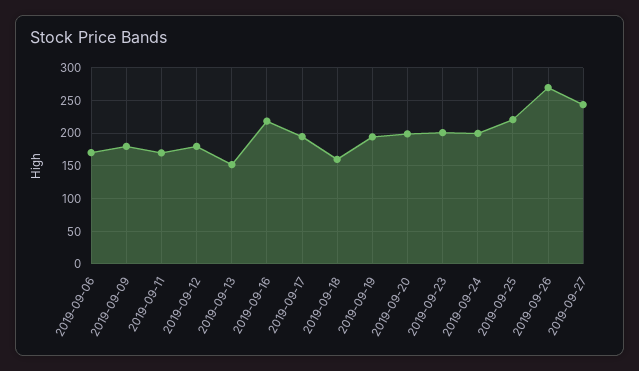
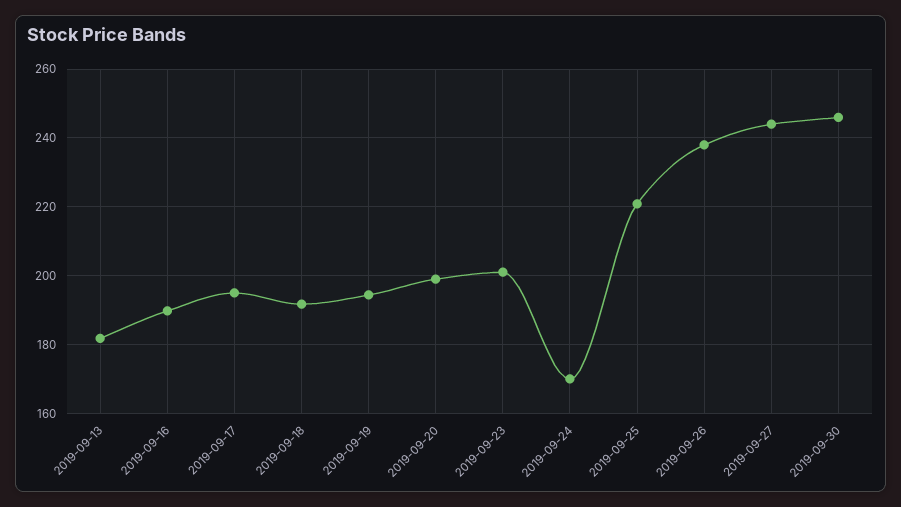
2019-09-06: 170 -> none
2019-09-09: 180 -> none
2019-09-11: 170 -> none
2019-09-12: 180 -> none
2019-09-13: 150 -> 182
2019-09-16: 220 -> 190
2019-09-18: 160 -> 192
2019-09-24: 200 -> 170
2019-09-26: 270 -> 238
2019-09-30: none -> 246

